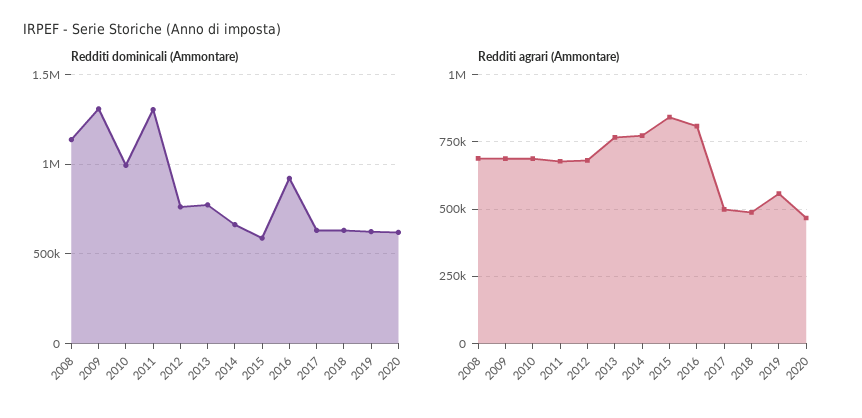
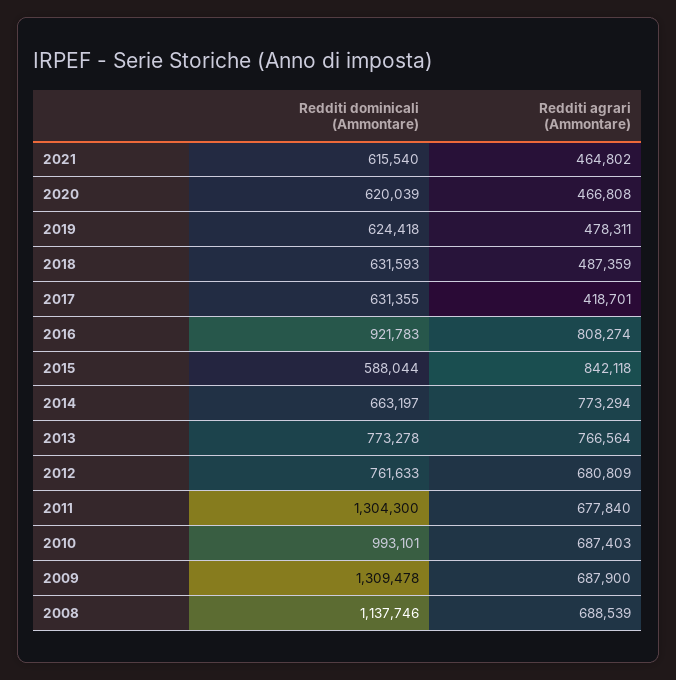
Redditi agrari (Ammontare), 2017: 500000 -> 418701
Redditi agrari (Ammontare), 2019: 550000 -> 478311
Redditi dominicali (Ammontare), 2021: none -> 615540
Redditi agrari (Ammontare), 2021: none -> 464802

